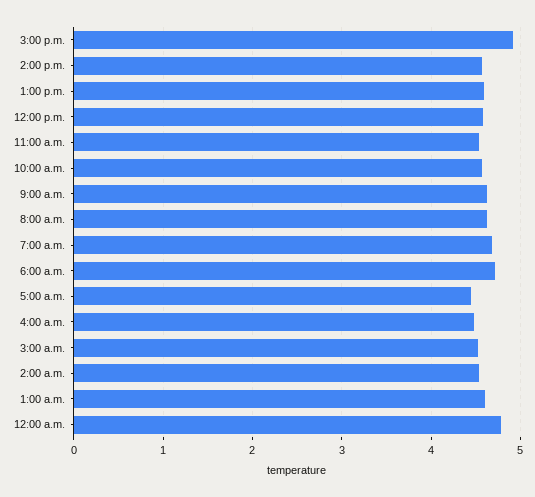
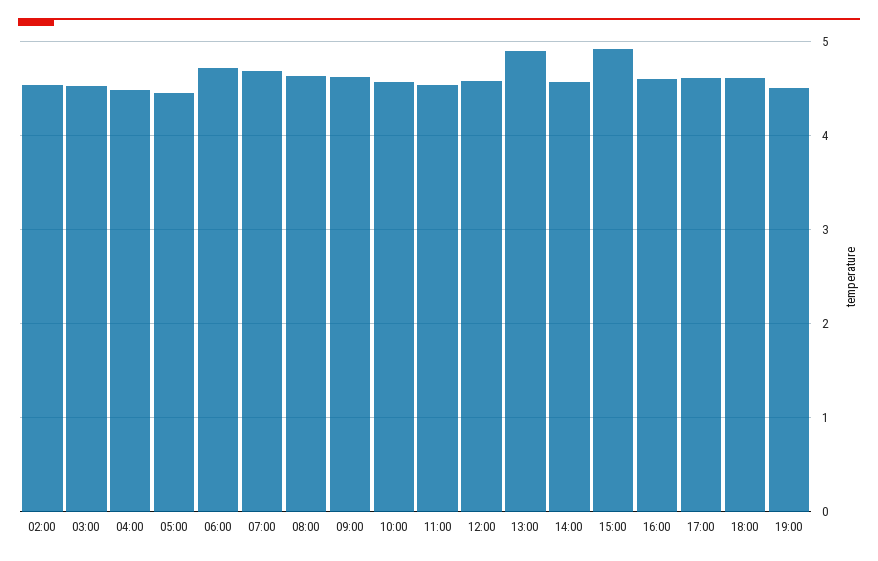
1:00 p.m.: 4.6 -> 4.9
1:00 a.m.: 4.6 -> none
12:00 a.m.: 4.8 -> none
16:00: none -> 4.6
17:00: none -> 4.6
18:00: none -> 4.6
19:00: none -> 4.5

